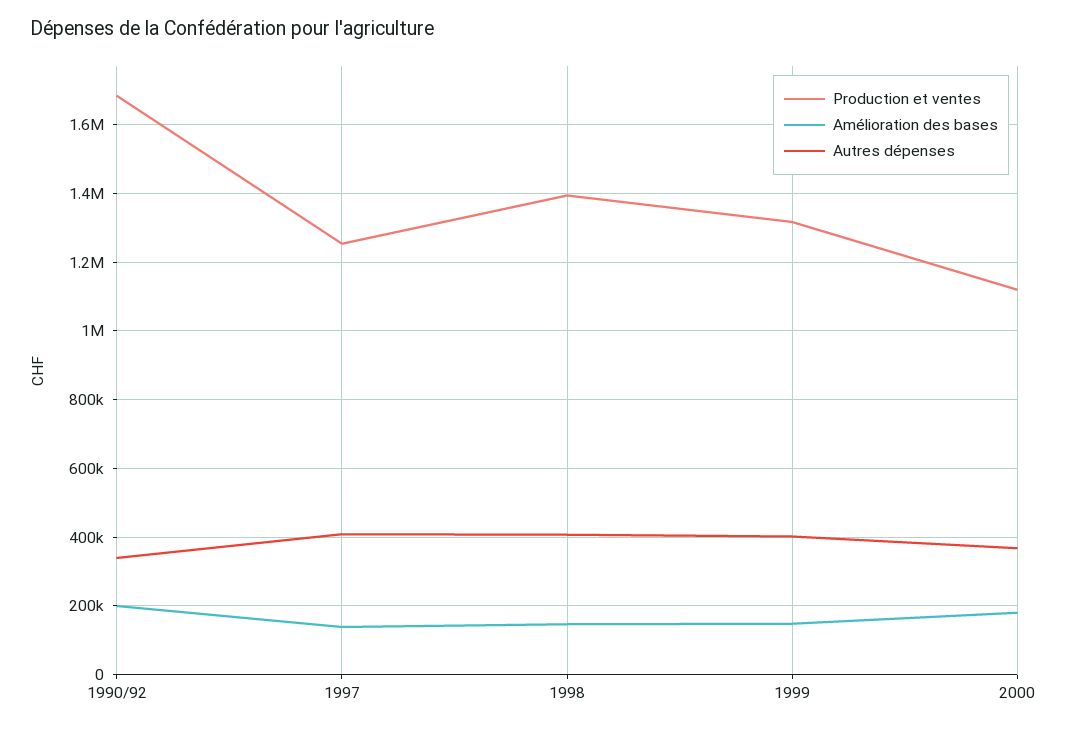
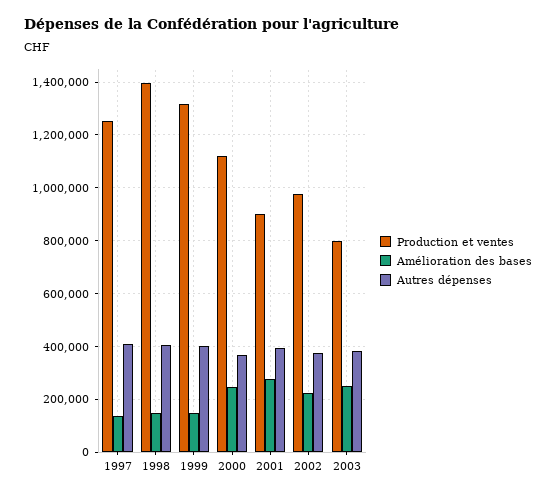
Production et ventes, 1990/92: 1680000 -> none
Amélioration des bases, 1990/92: 200000 -> none
Autres dépenses, 1990/92: 340000 -> none
Amélioration des bases, 2000: 180000 -> 250000
Production et ventes, 2001: none -> 900000
Amélioration des bases, 2001: none -> 275000
Autres dépenses, 2001: none -> 400000
Production et ventes, 2002: none -> 975000
Amélioration des bases, 2002: none -> 225000
Autres dépenses, 2002: none -> 375000
Production et ventes, 2003: none -> 800000
Amélioration des bases, 2003: none -> 250000
Autres dépenses, 2003: none -> 375000

